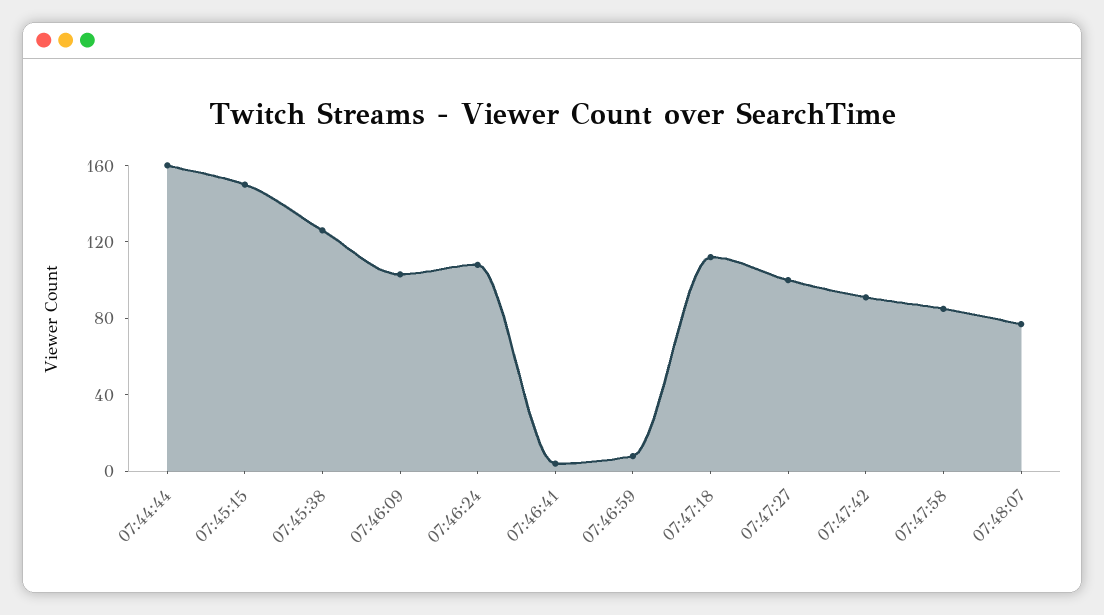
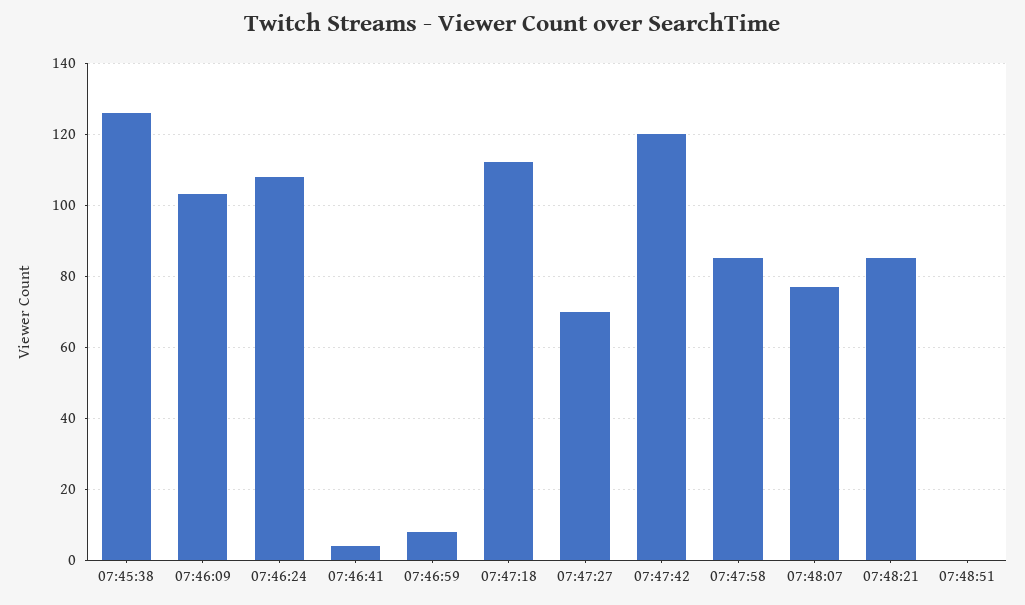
07:44:44: 160 -> none
07:45:15: 150 -> none
07:47:27: 100 -> 70
07:47:42: 90 -> 120
07:48:21: none -> 85
07:48:51: none -> 0

